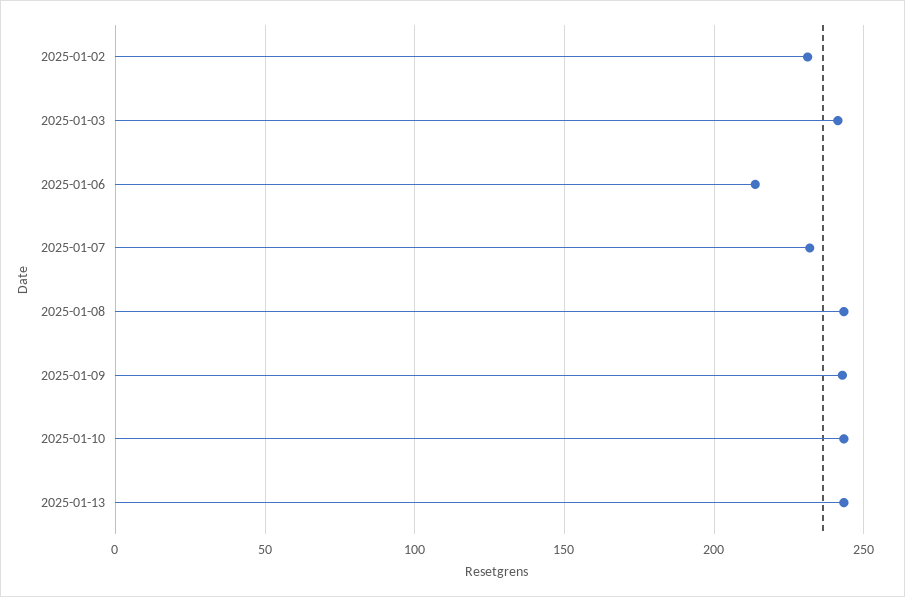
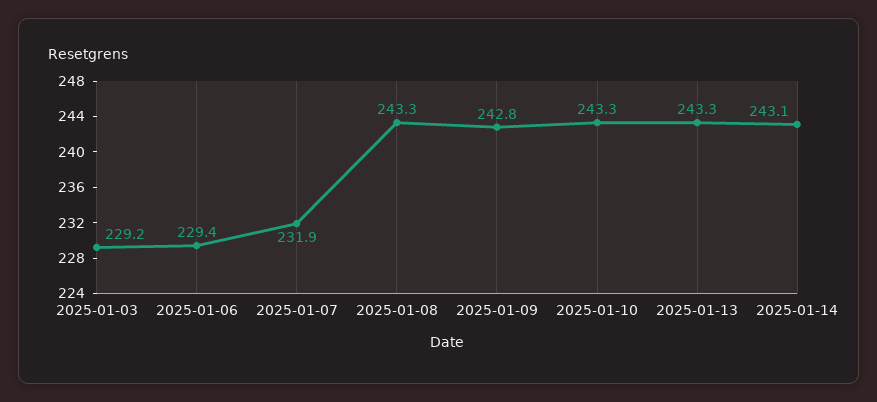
2025-01-02: 230 -> none
2025-01-03: 240 -> 229.2
2025-01-06: 215 -> 229.4
2025-01-14: none -> 243.1

